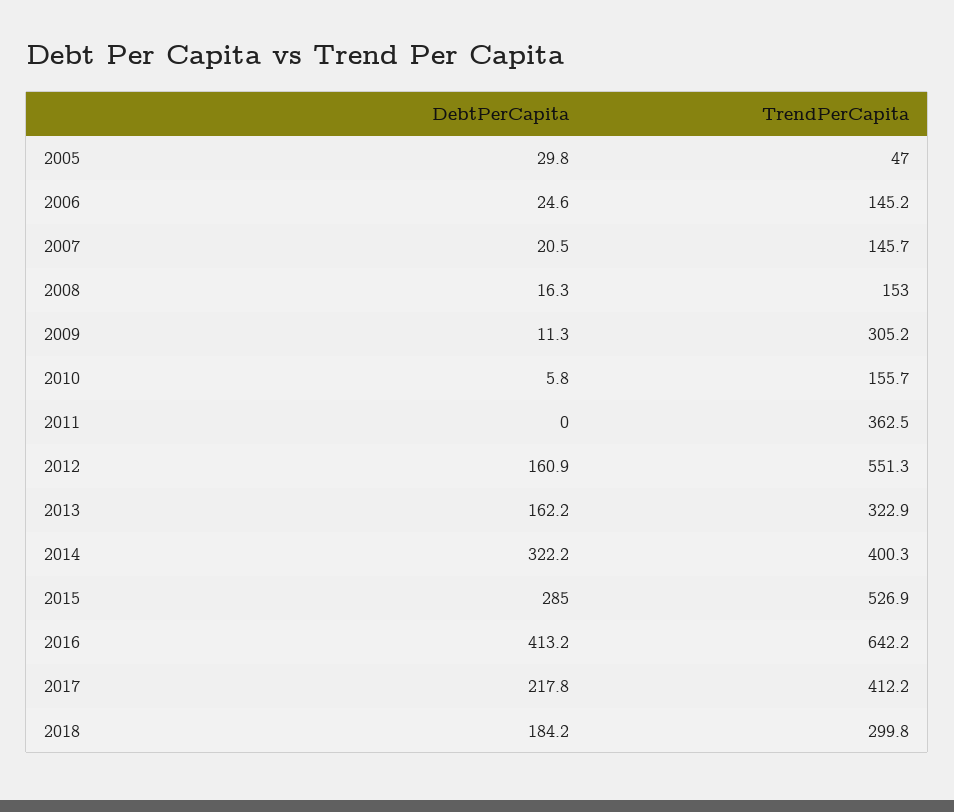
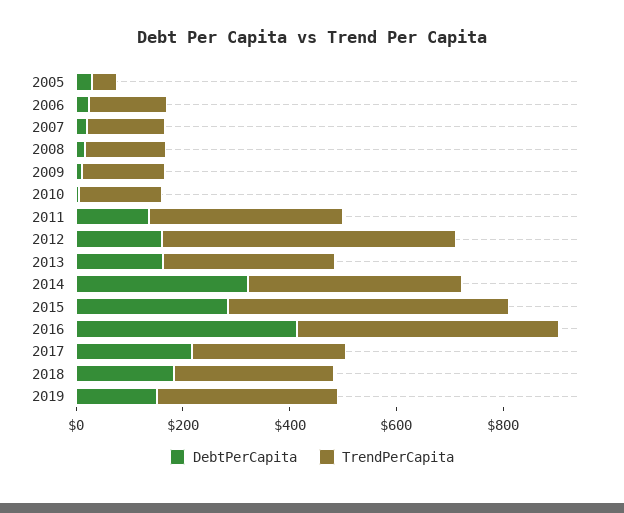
TrendPerCapita, 2009: 305.2 -> 150
DebtPerCapita, 2011: 0 -> 150
TrendPerCapita, 2016: 642.2 -> 500
TrendPerCapita, 2017: 412.2 -> 300
DebtPerCapita, 2019: none -> 150
TrendPerCapita, 2019: none -> 350

